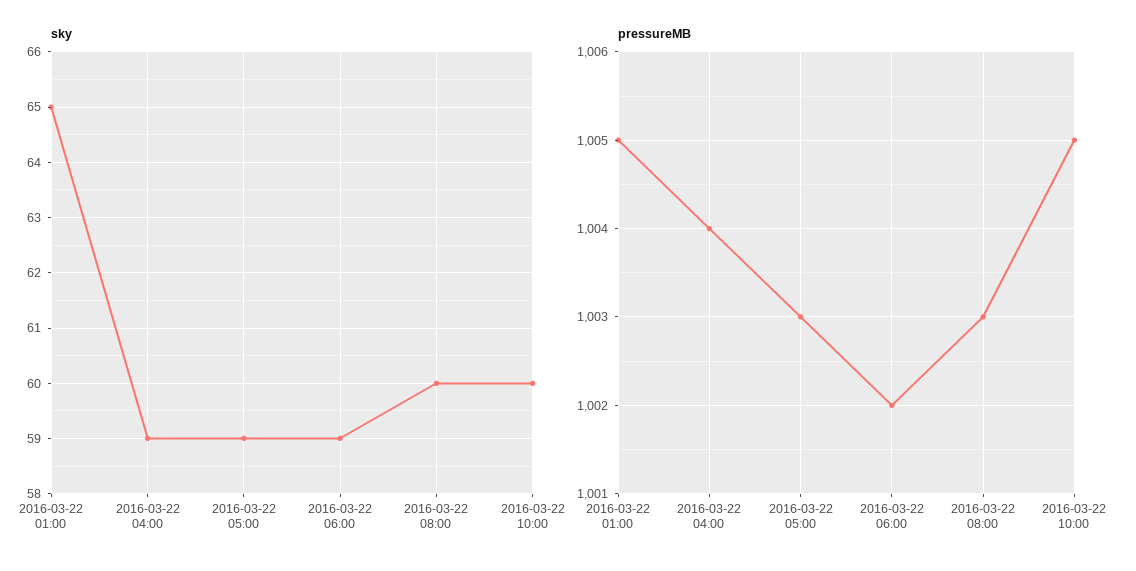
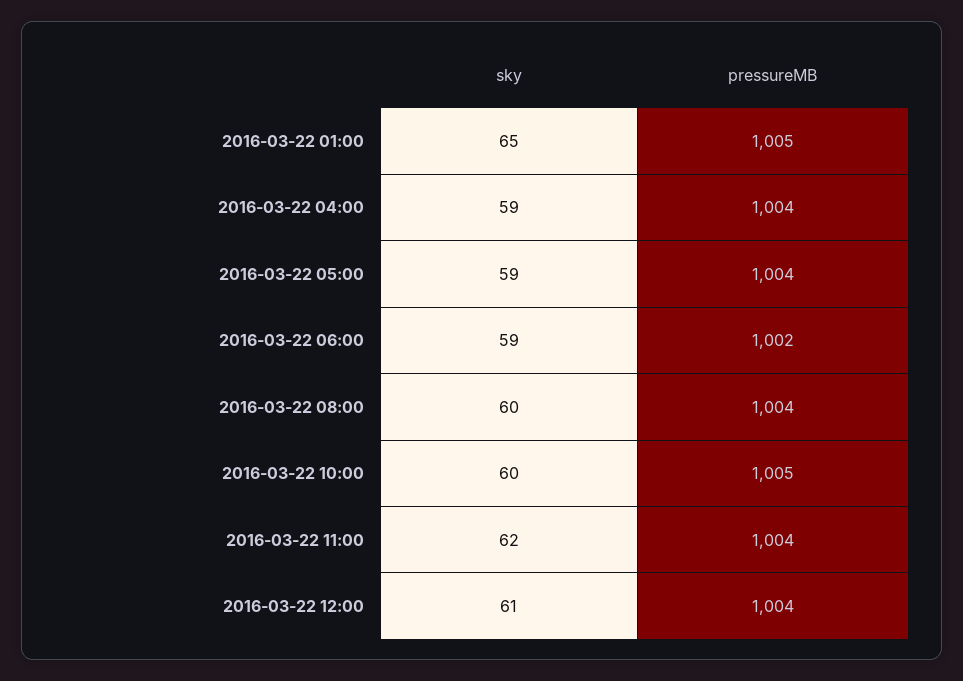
pressureMB, 2016-03-22 05:00: 1003 -> 1004
pressureMB, 2016-03-22 08:00: 1003 -> 1004
sky, 2016-03-22 11:00: none -> 62
pressureMB, 2016-03-22 11:00: none -> 1004
sky, 2016-03-22 12:00: none -> 61
pressureMB, 2016-03-22 12:00: none -> 1004

